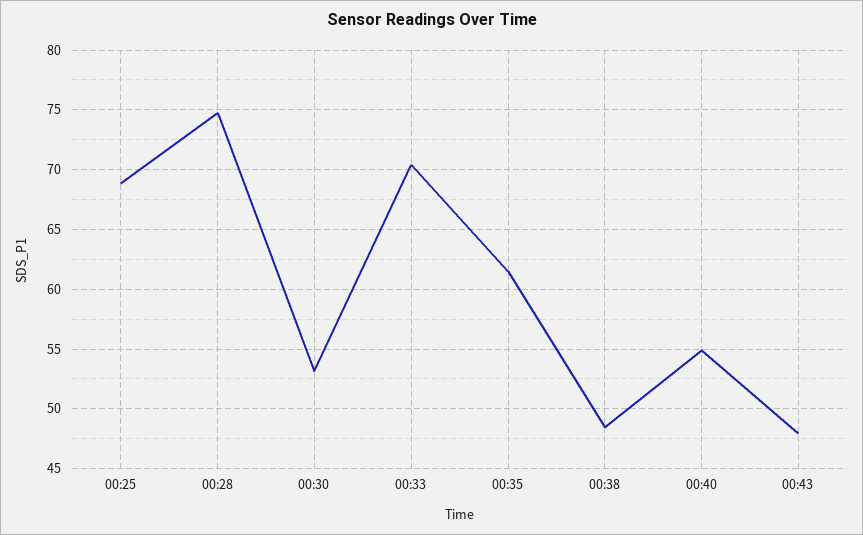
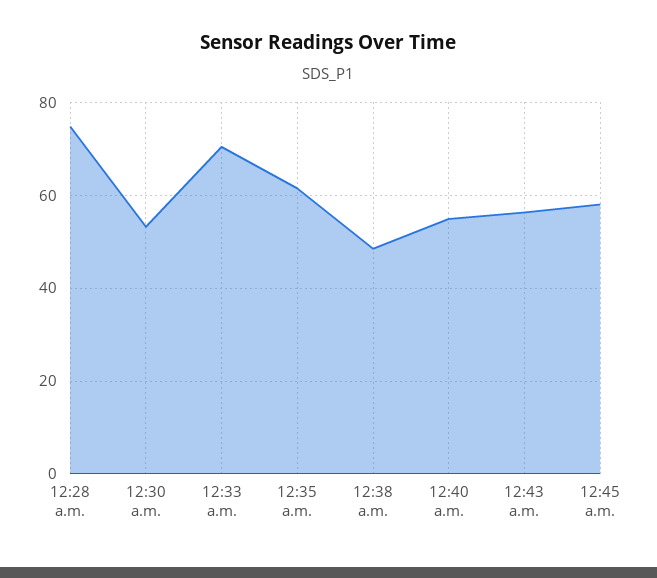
00:25: 69 -> none
00:43: 48 -> 56
12:45 a.m.: none -> 58

